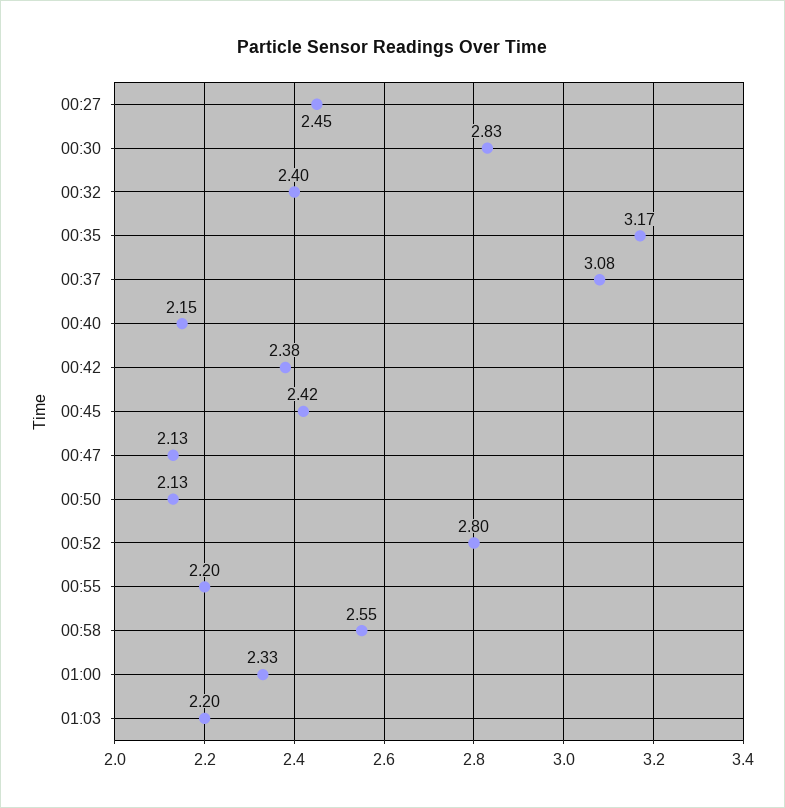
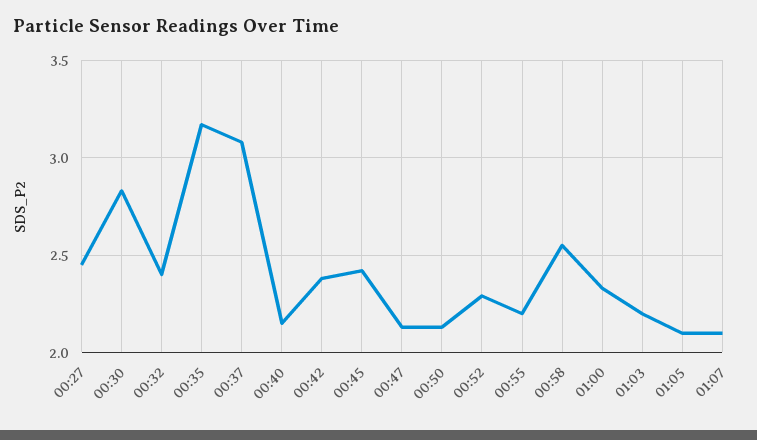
00:52: 2.8 -> 2.3
01:05: none -> 2.1
01:07: none -> 2.1

